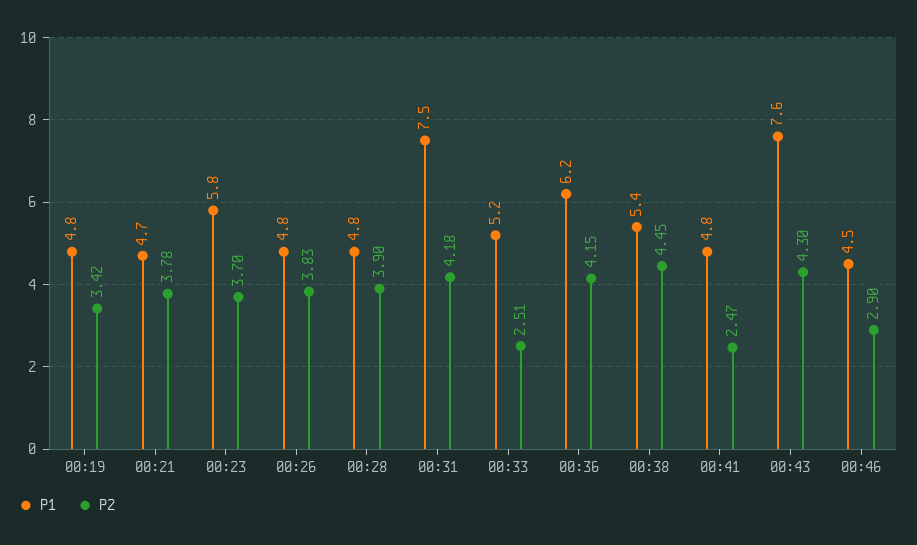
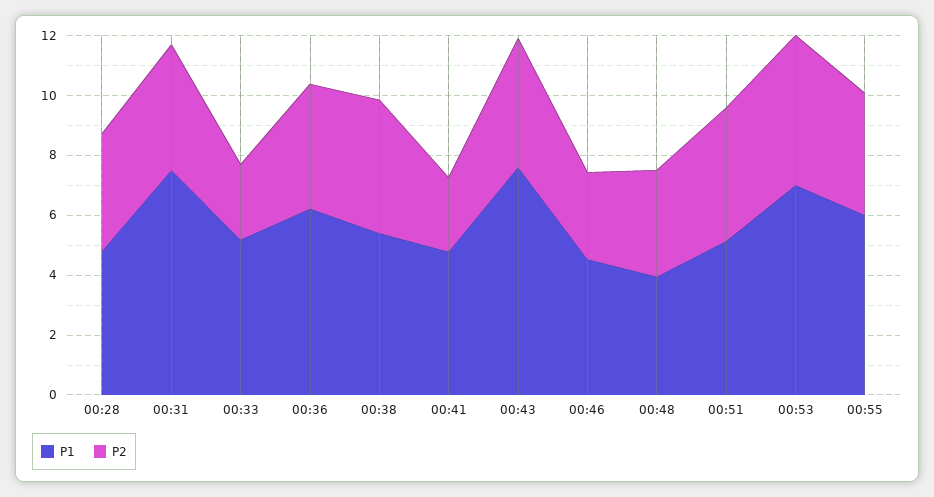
P1, 00:19: 4.8 -> none
P2, 00:19: 3.42 -> none
P1, 00:21: 4.7 -> none
P2, 00:21: 3.78 -> none
P1, 00:23: 5.8 -> none
P2, 00:23: 3.7 -> none
P1, 00:26: 4.8 -> none
P2, 00:26: 3.83 -> none
P1, 00:48: none -> 4
P2, 00:48: none -> 3.5
P1, 00:51: none -> 5
P2, 00:51: none -> 4.5
P1, 00:53: none -> 7
P2, 00:53: none -> 5
P1, 00:55: none -> 6
P2, 00:55: none -> 4

